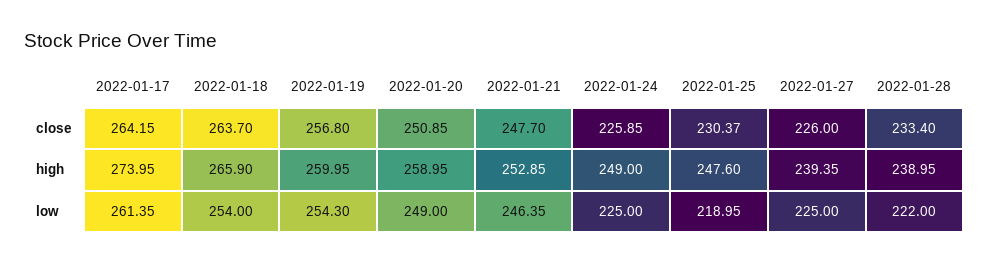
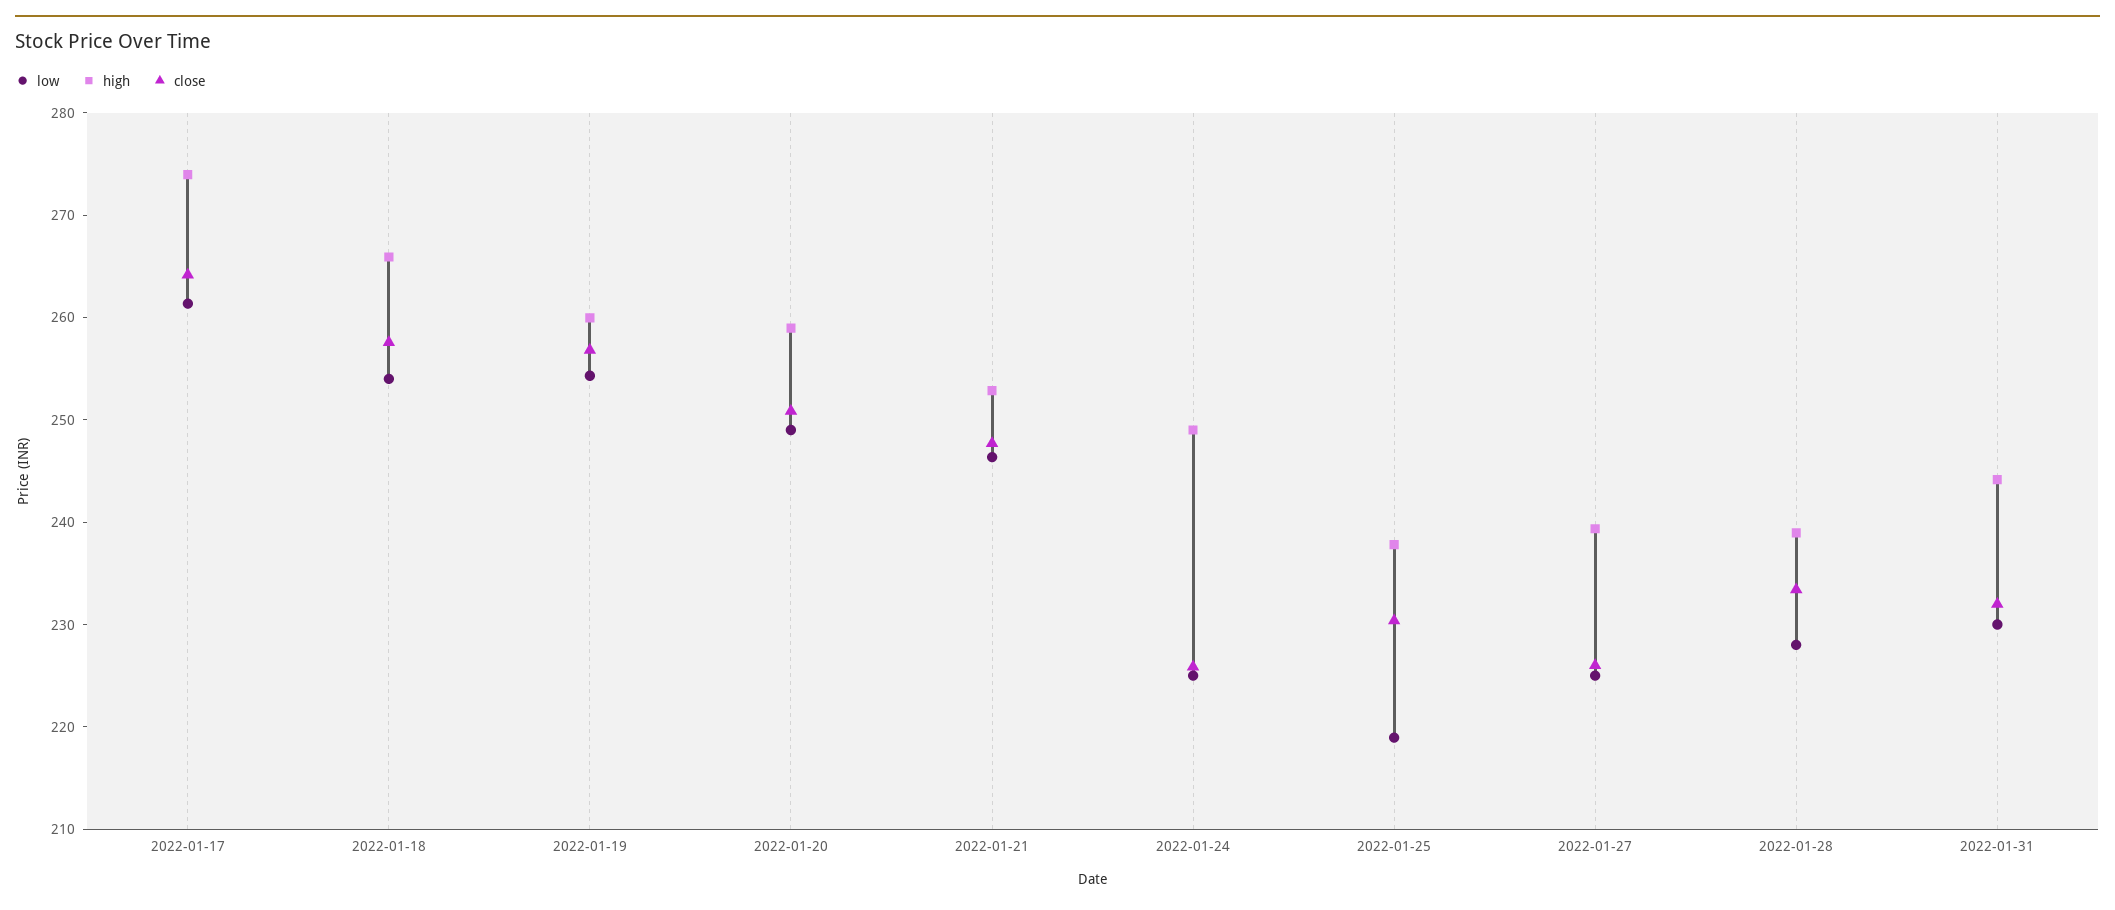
close, 2022-01-18: 263.7 -> 258
high, 2022-01-25: 247.6 -> 238
low, 2022-01-28: 222 -> 228
low, 2022-01-31: none -> 230
high, 2022-01-31: none -> 244
close, 2022-01-31: none -> 232

